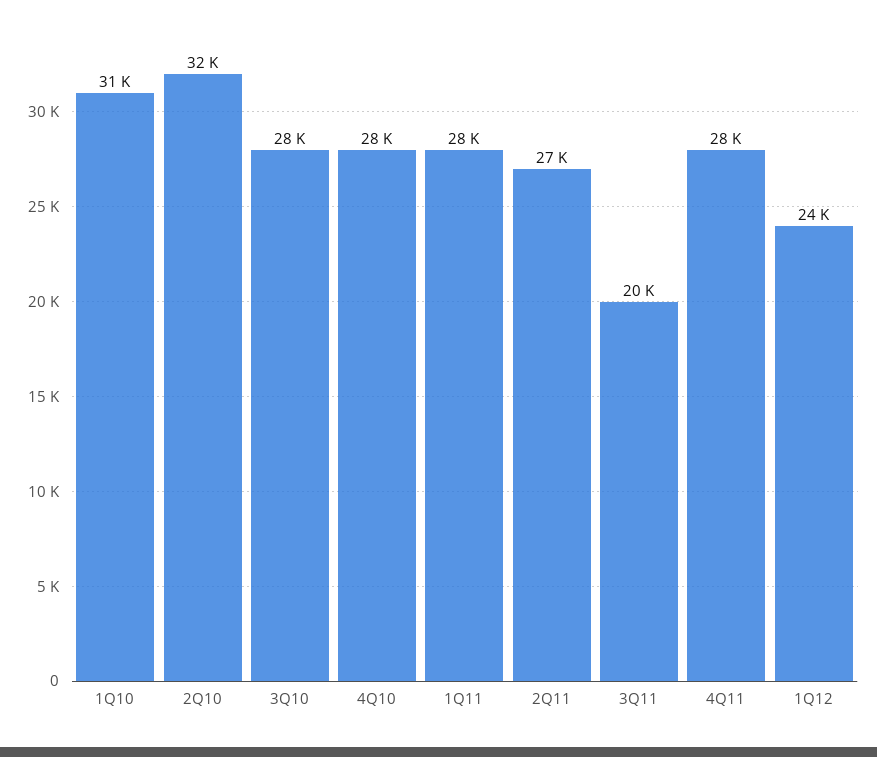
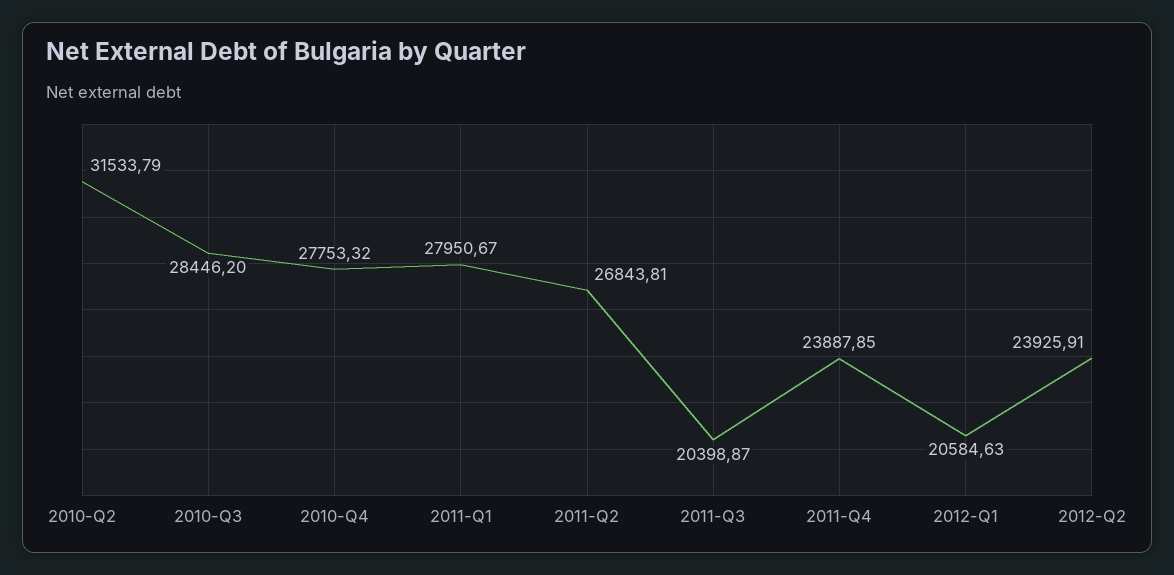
1Q10: 31000 -> none
4Q11: 28000 -> 23887.85
1Q12: 24000 -> 20584.63
2012-Q2: none -> 23925.91

